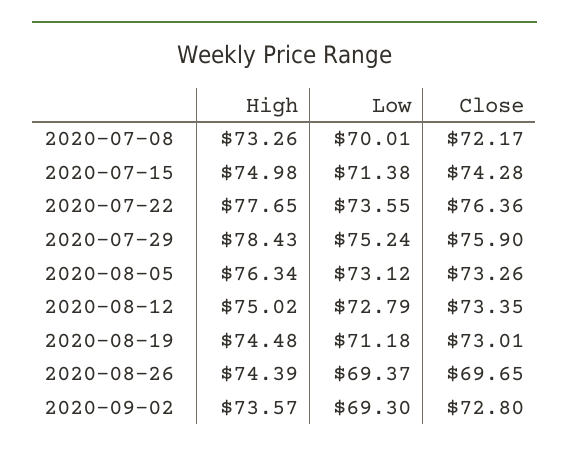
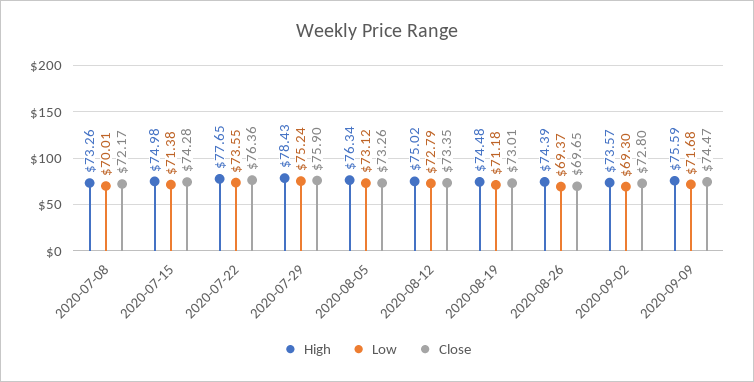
High, 2020-09-09: none -> 75.59
Low, 2020-09-09: none -> 71.68
Close, 2020-09-09: none -> 74.47

